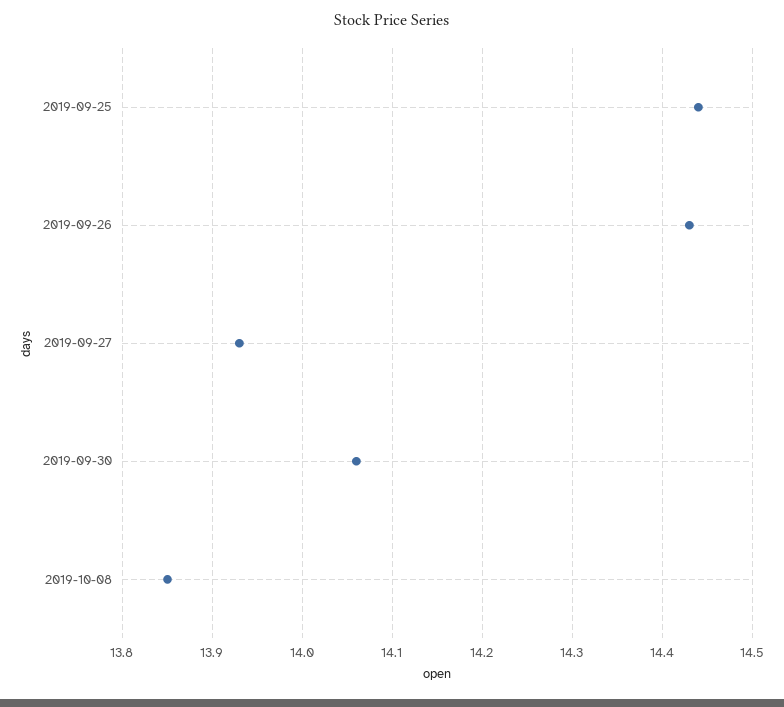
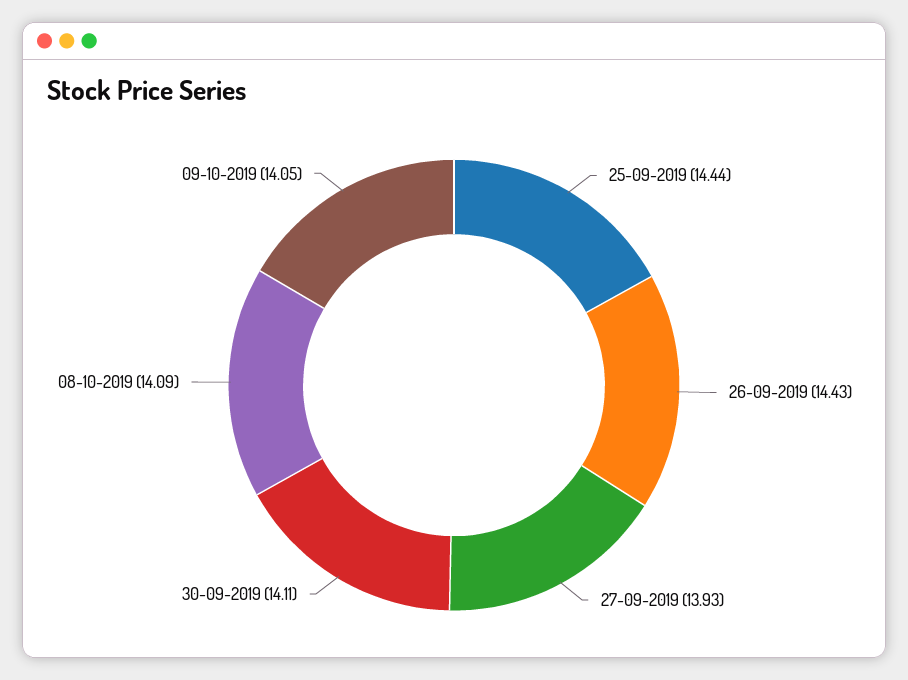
2019-09-30: 14.06 -> 14.11
2019-10-08: 13.85 -> 14.09
09-10-2019: none -> 14.05

